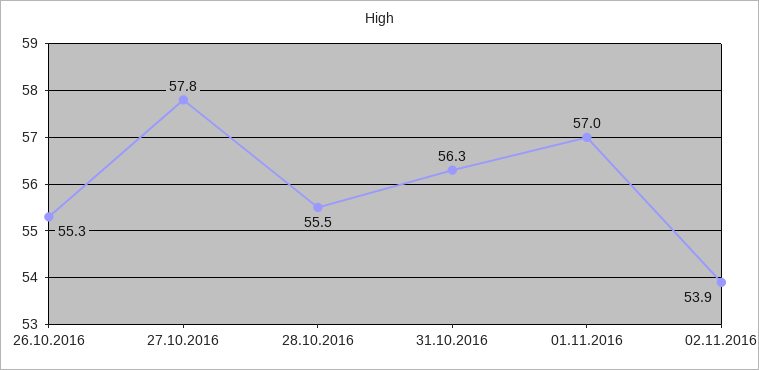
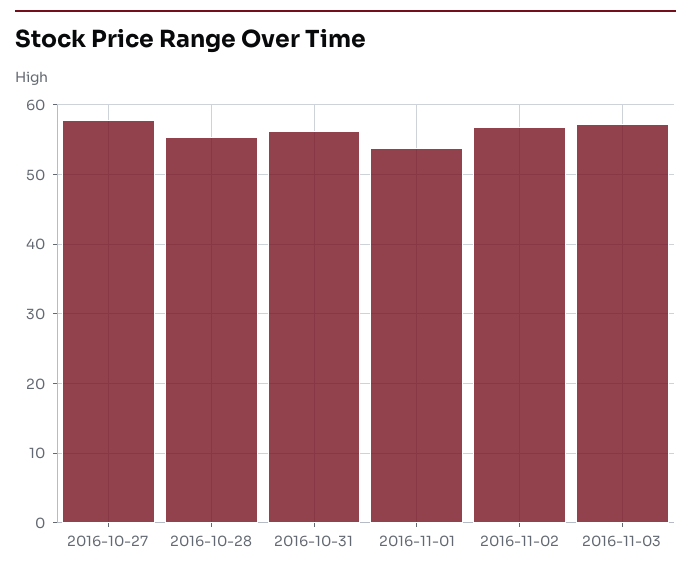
26.10.2016: 55.3 -> none
01.11.2016: 57 -> 54
02.11.2016: 53.9 -> 57
2016-11-03: none -> 57

